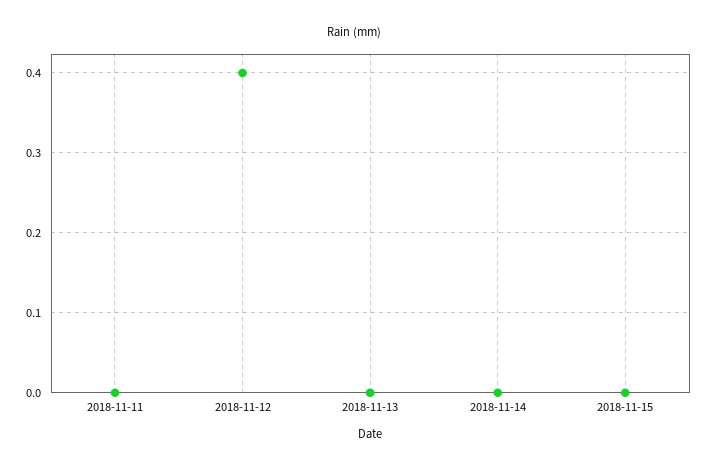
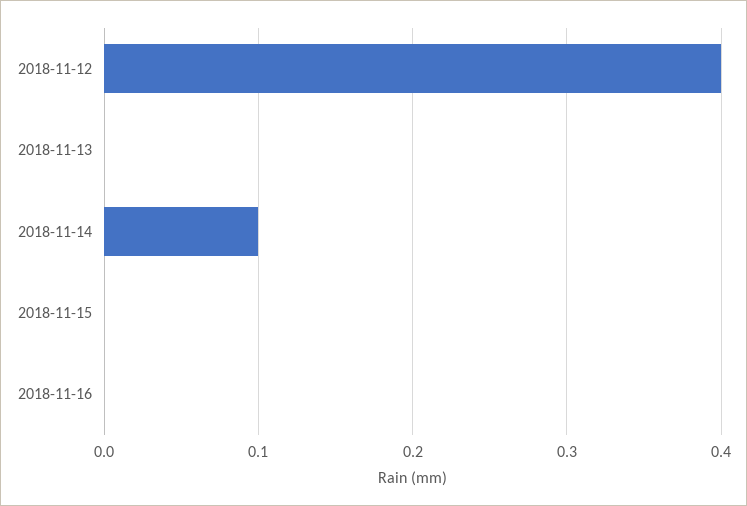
2018-11-11: 0 -> none
2018-11-14: 0 -> 0.1
2018-11-16: none -> 0

